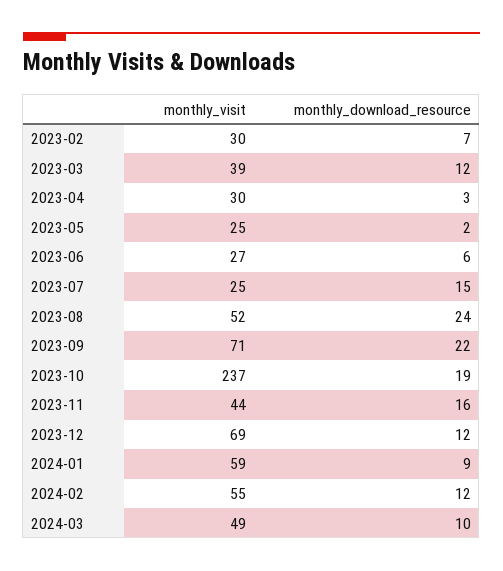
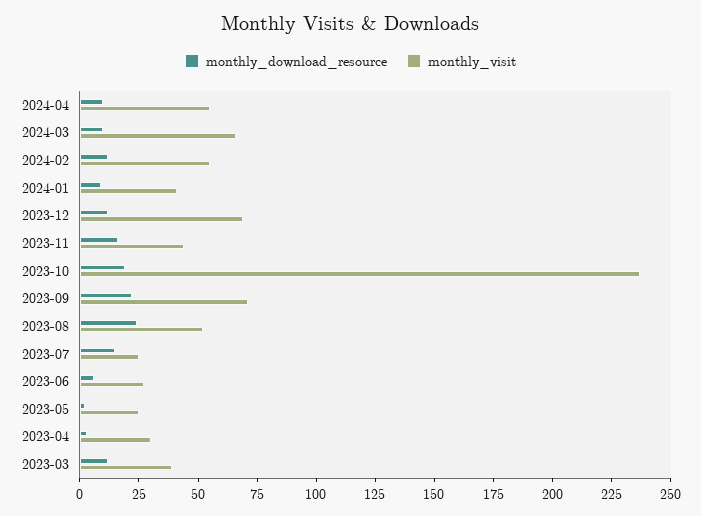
monthly_visit, 2023-02: 30 -> none
monthly_download_resource, 2023-02: 7 -> none
monthly_visit, 2024-01: 59 -> 40
monthly_visit, 2024-03: 49 -> 65
monthly_download_resource, 2024-04: none -> 10
monthly_visit, 2024-04: none -> 55

